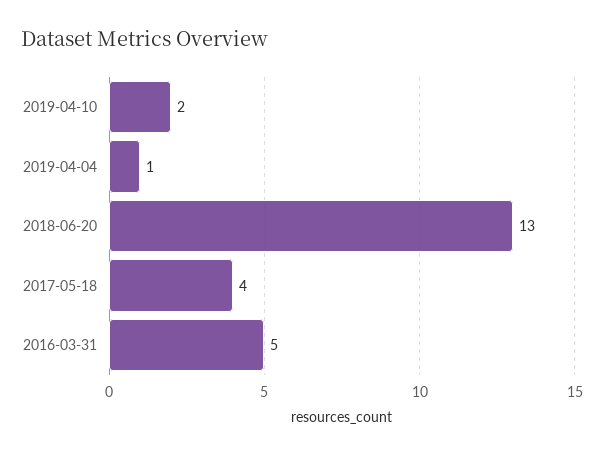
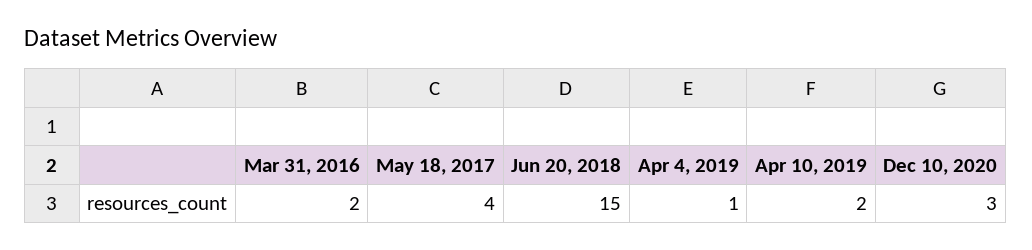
2018-06-20: 13 -> 15
2016-03-31: 5 -> 2
Dec 10, 2020: none -> 3

